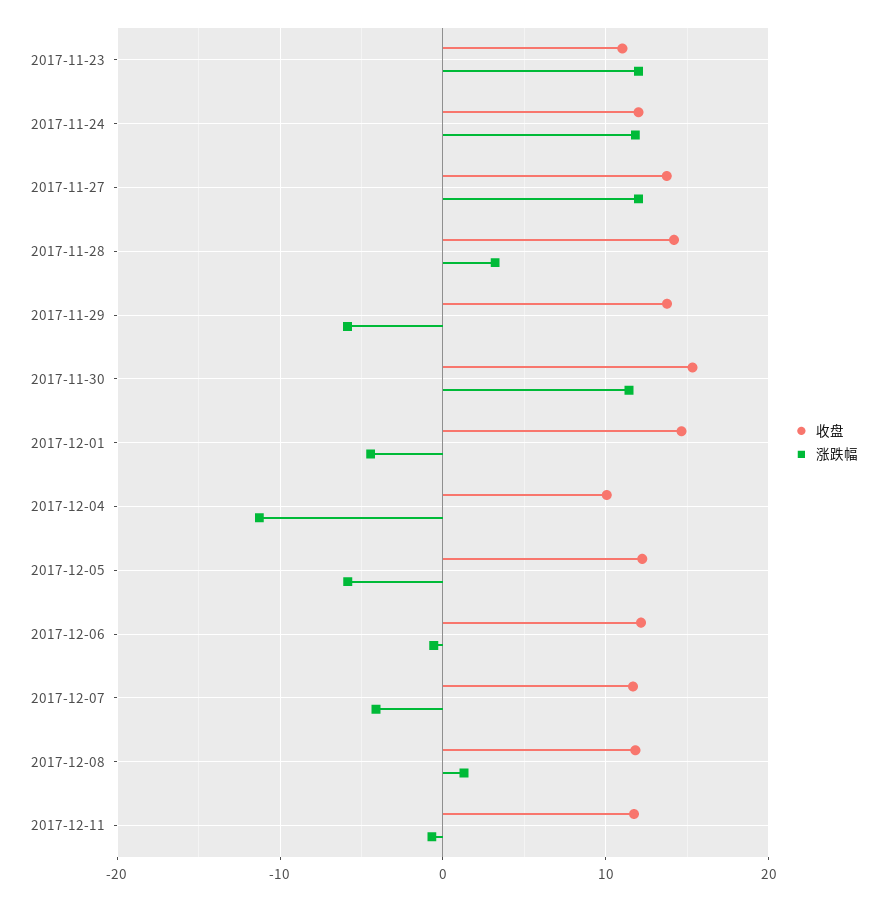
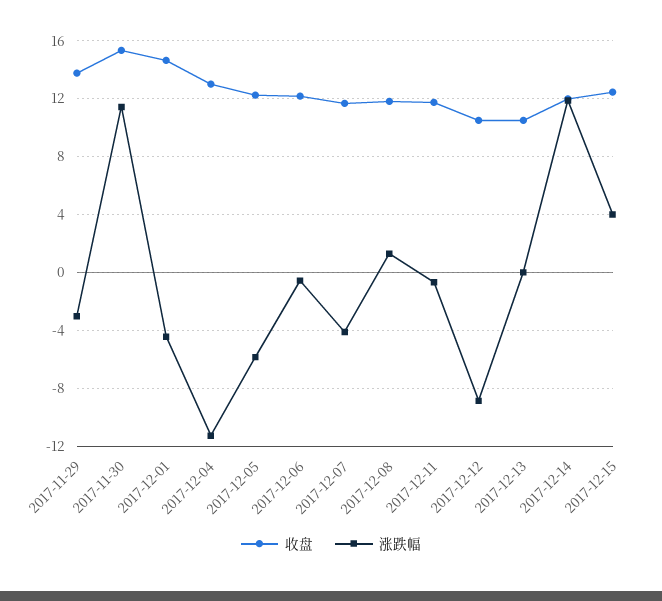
收盘, 2017-11-23: 11 -> none
涨跌幅, 2017-11-23: 12 -> none
收盘, 2017-11-24: 12 -> none
涨跌幅, 2017-11-24: 12 -> none
收盘, 2017-11-27: 14 -> none
涨跌幅, 2017-11-27: 12 -> none
收盘, 2017-11-28: 14 -> none
涨跌幅, 2017-11-28: 3 -> none
涨跌幅, 2017-11-29: -6 -> -3
收盘, 2017-12-04: 10 -> 13
收盘, 2017-12-12: none -> 10.5
涨跌幅, 2017-12-12: none -> -9
收盘, 2017-12-13: none -> 10.5
涨跌幅, 2017-12-13: none -> 0
收盘, 2017-12-14: none -> 12
涨跌幅, 2017-12-14: none -> 12
收盘, 2017-12-15: none -> 12.5
涨跌幅, 2017-12-15: none -> 4

